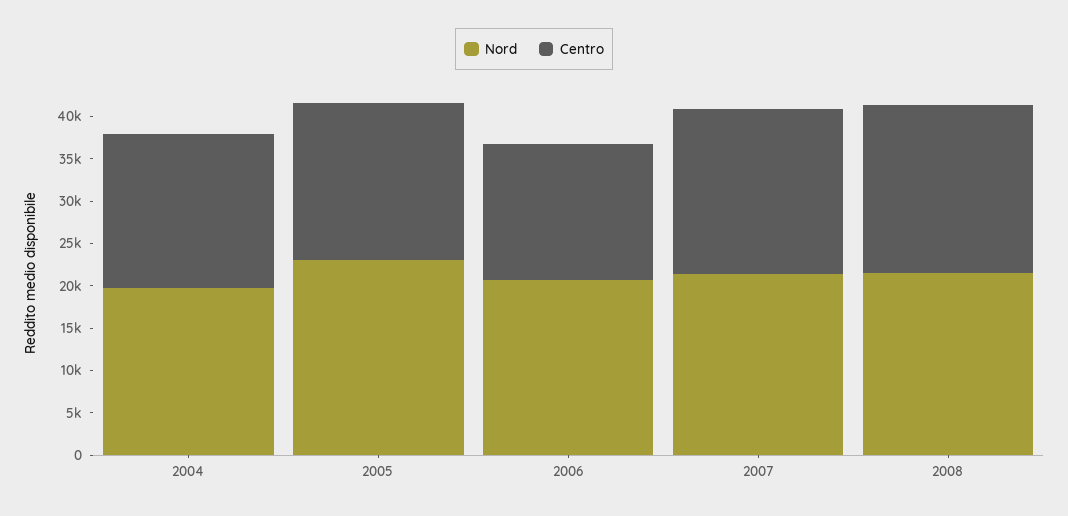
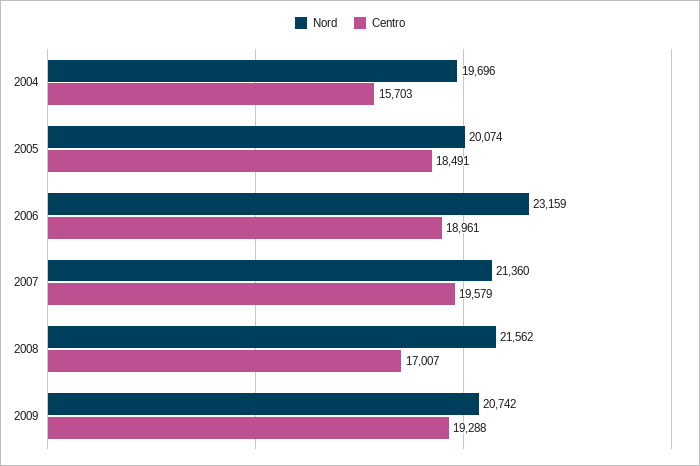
Centro, 2004: 18000 -> 15703
Nord, 2005: 23000 -> 20074
Nord, 2006: 21000 -> 23159
Centro, 2006: 16000 -> 18961
Centro, 2008: 20000 -> 17007
Nord, 2009: none -> 20742
Centro, 2009: none -> 19288

